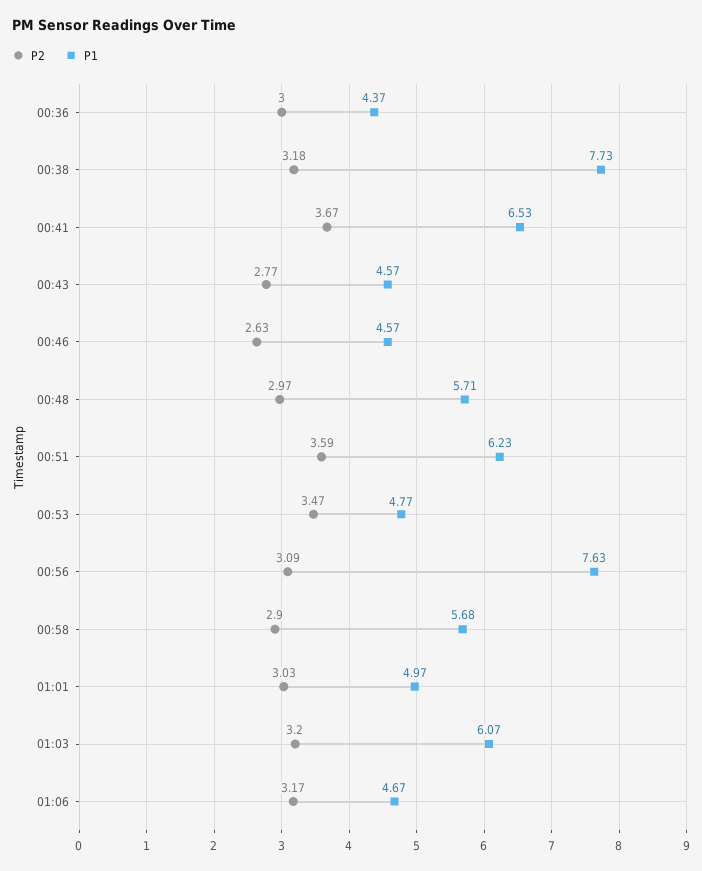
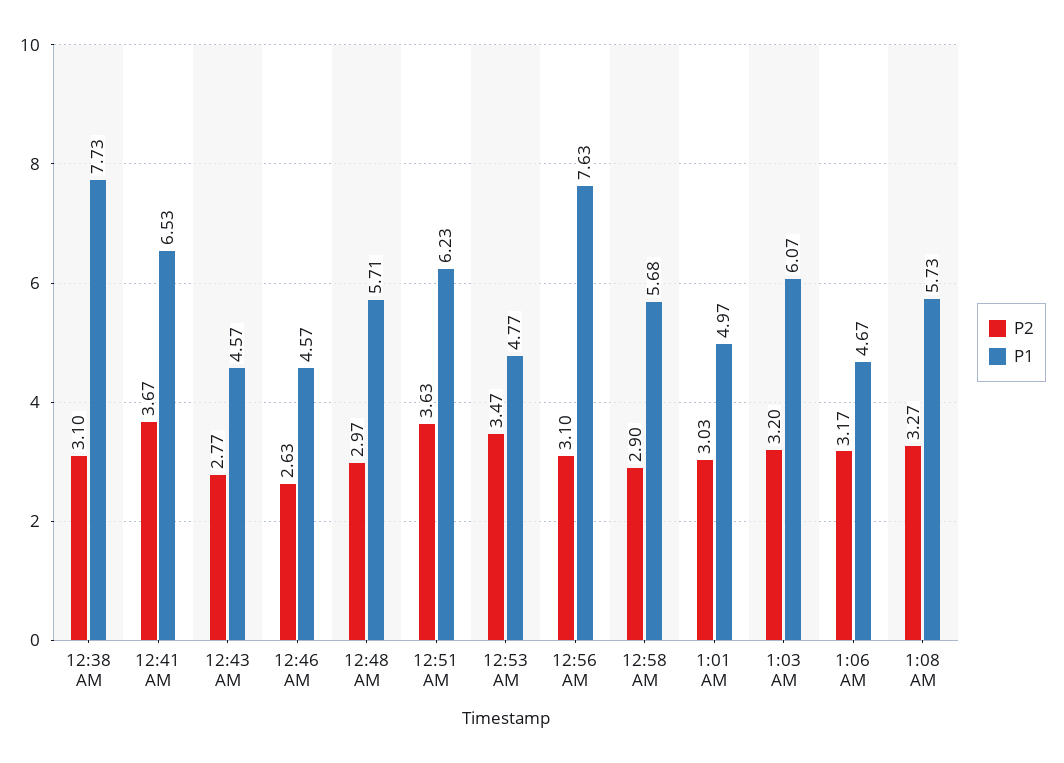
P2, 00:36: 3 -> none
P1, 00:36: 4.37 -> none
P2, 00:38: 3.18 -> 3.1
P2, 00:51: 3.59 -> 3.63
P2, 00:56: 3.09 -> 3.1
P2, 1:08 AM: none -> 3.27
P1, 1:08 AM: none -> 5.73

